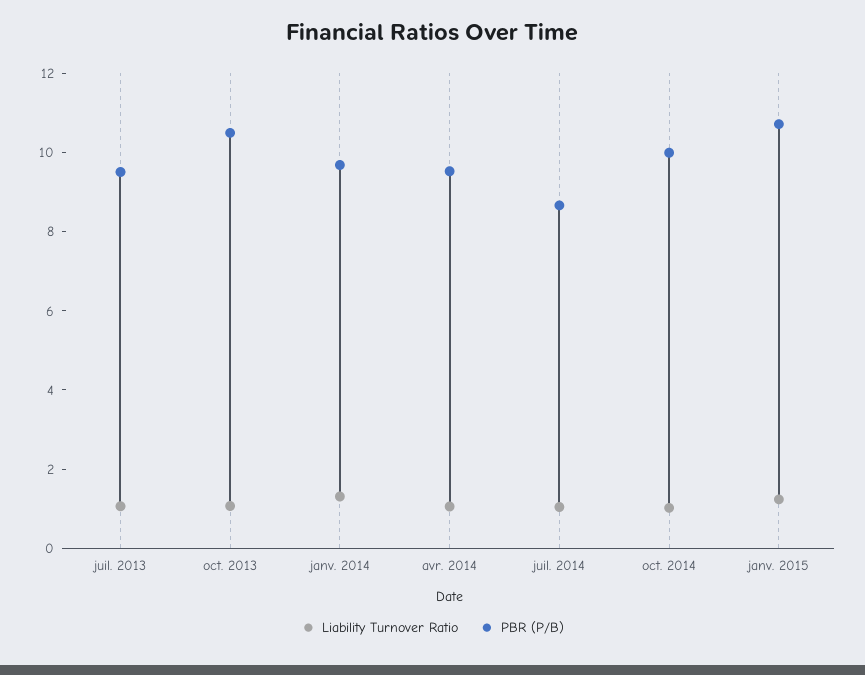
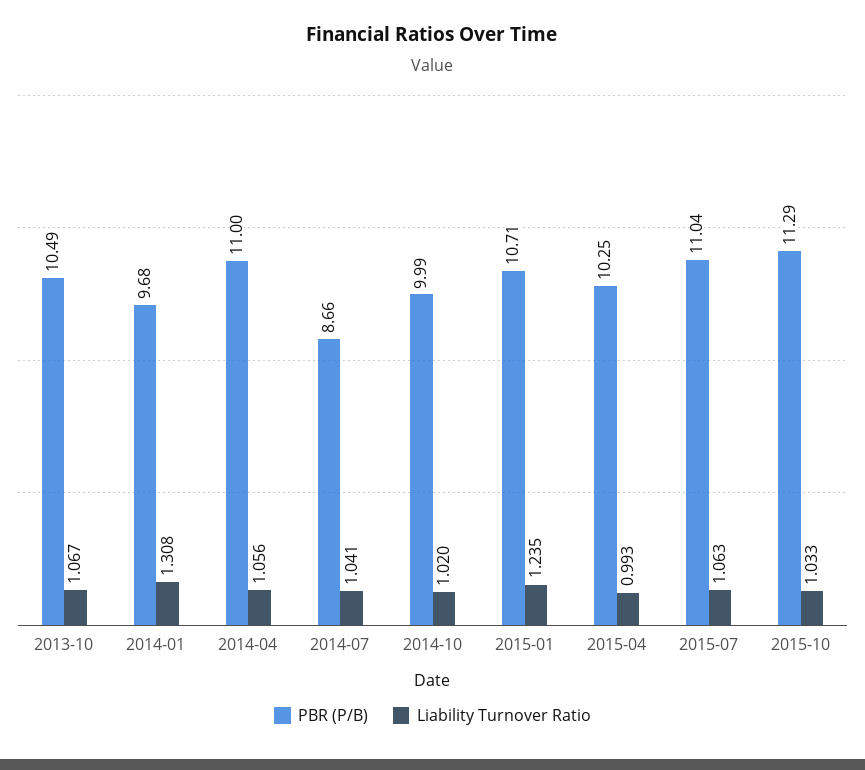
Liability Turnover Ratio, juil. 2013: 1 -> none
PBR (P/B), juil. 2013: 9.5 -> none
PBR (P/B), avr. 2014: 9.5 -> 11
PBR (P/B), 2015-04: none -> 10.25
Liability Turnover Ratio, 2015-04: none -> 0.993
PBR (P/B), 2015-07: none -> 11.04
Liability Turnover Ratio, 2015-07: none -> 1.063
PBR (P/B), 2015-10: none -> 11.29
Liability Turnover Ratio, 2015-10: none -> 1.033

